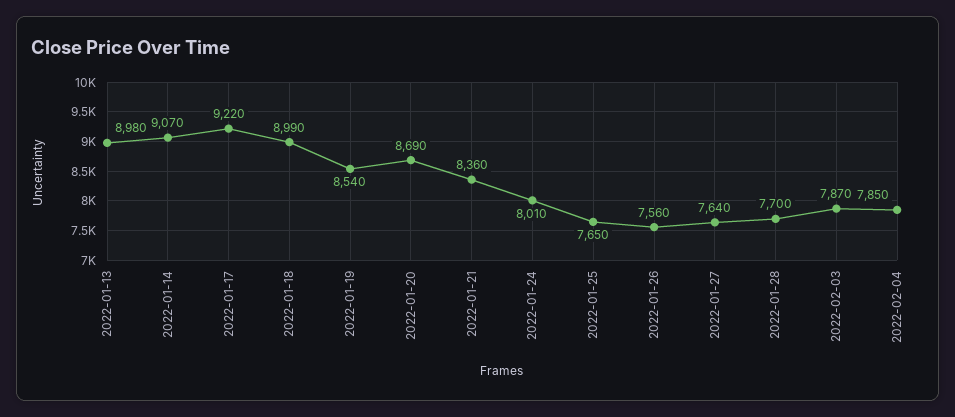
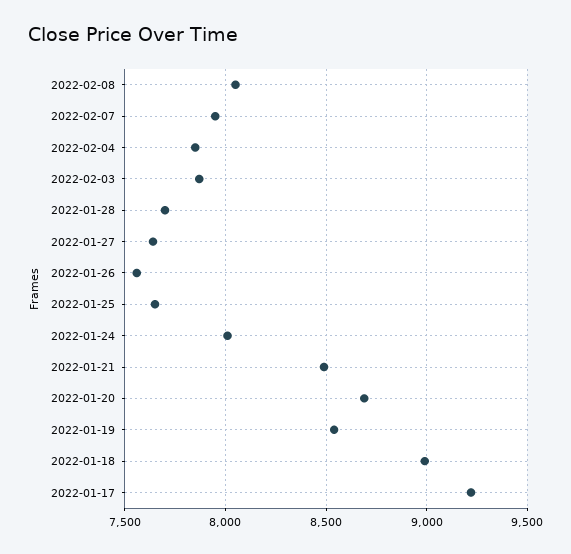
2022-01-13: 8980 -> none
2022-01-14: 9070 -> none
2022-01-21: 8360 -> 8500
2022-02-08: none -> 8050
2022-02-07: none -> 7950

